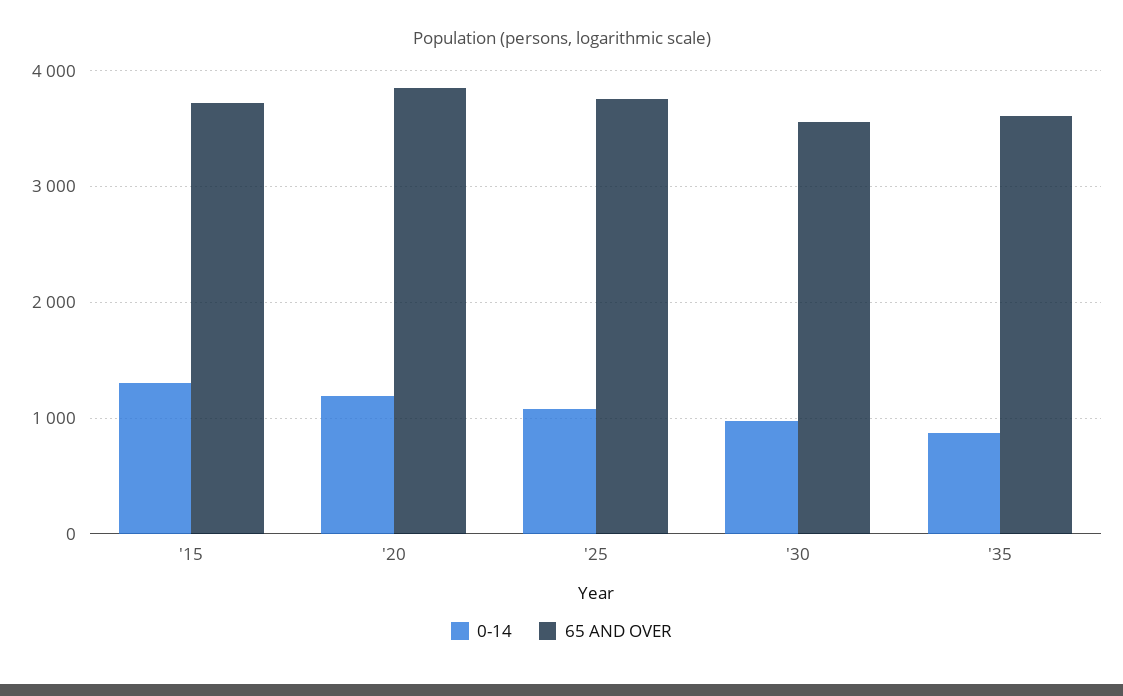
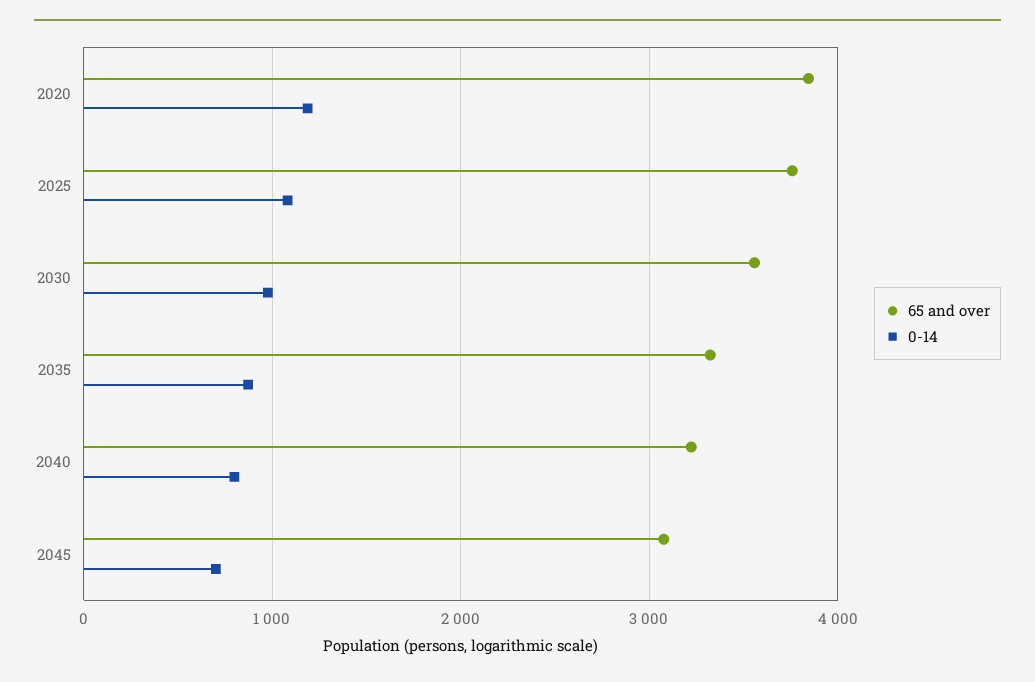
0-14, '15: 1300 -> none
65 AND OVER, '15: 3700 -> none
65 AND OVER, '35: 3600 -> 3300
65 AND OVER, 2040: none -> 3200
0-14, 2040: none -> 800
65 AND OVER, 2045: none -> 3100
0-14, 2045: none -> 700

